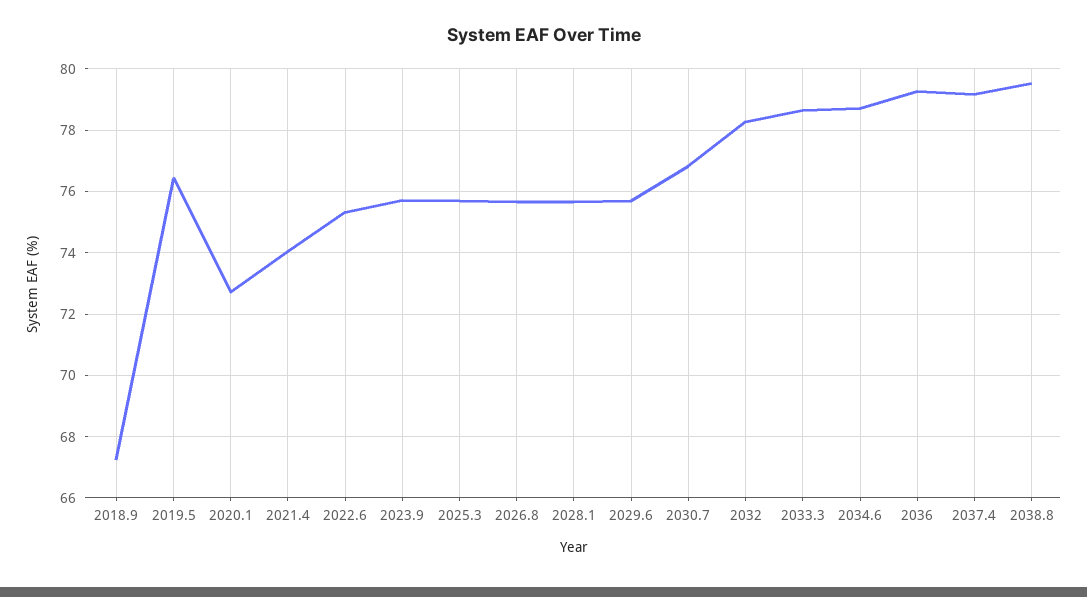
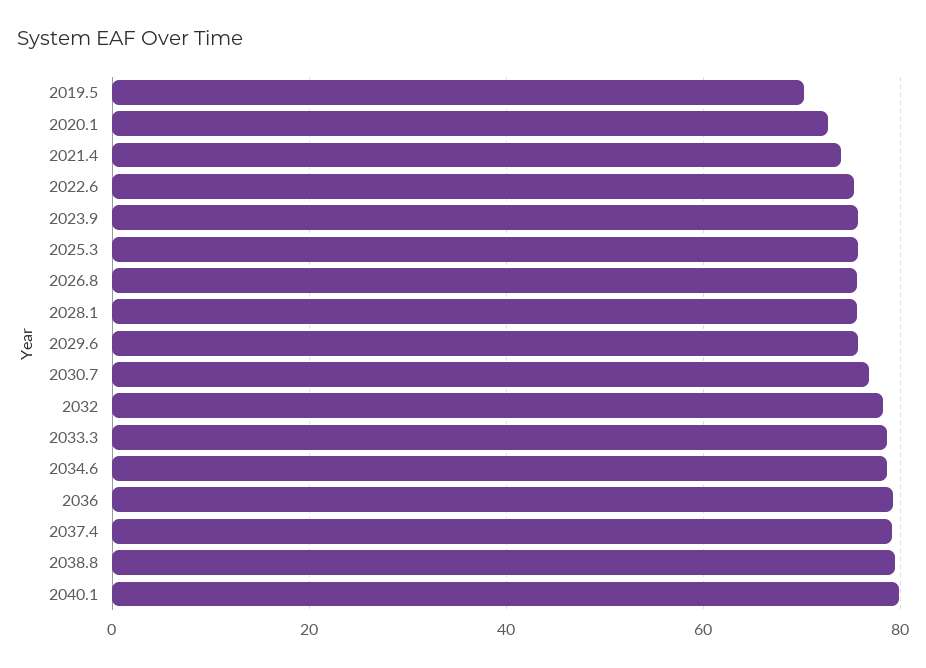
2018.9: 67.2 -> none
2019.5: 76.4 -> 70
2040.1: none -> 80

